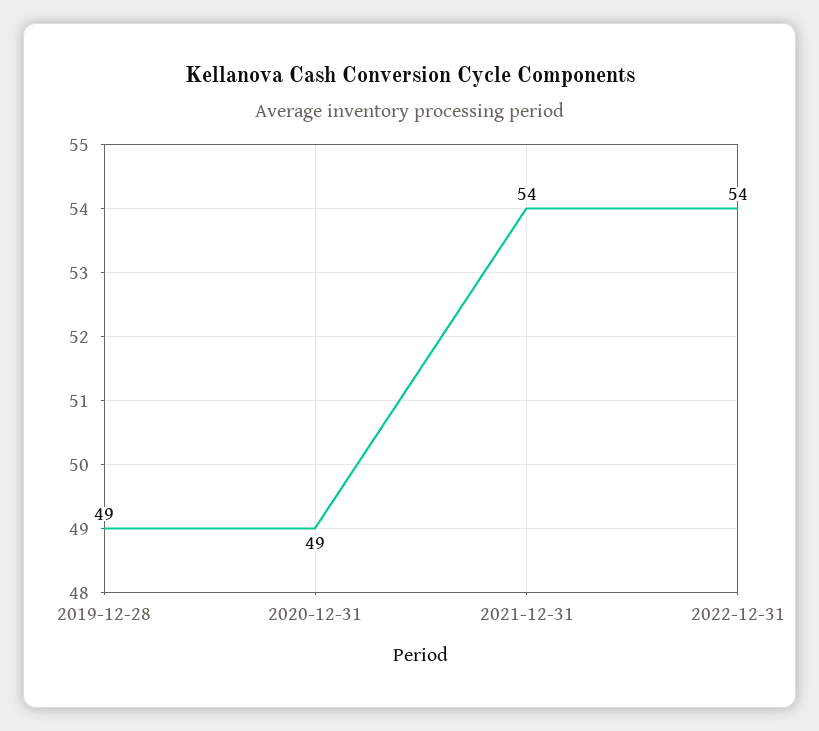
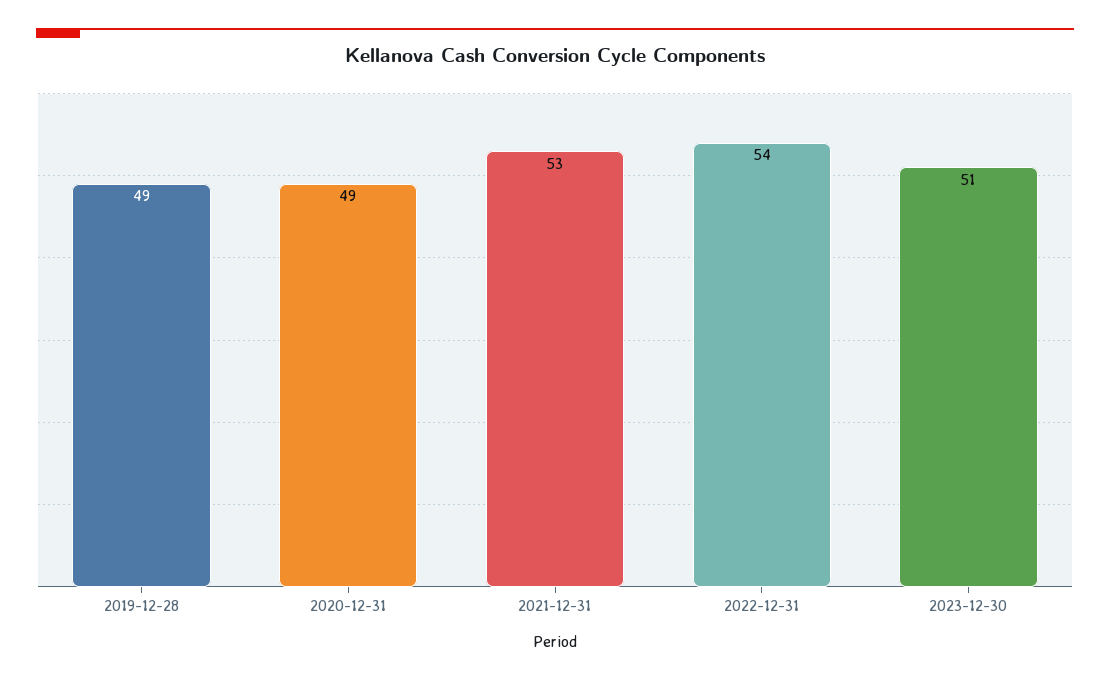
2021-12-31: 54 -> 53
2023-12-30: none -> 51

